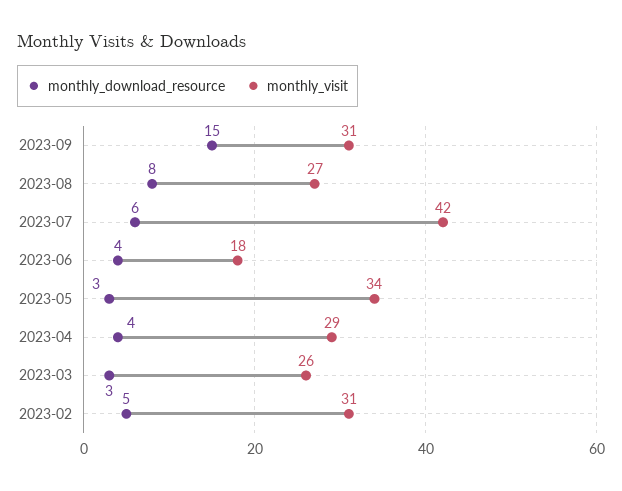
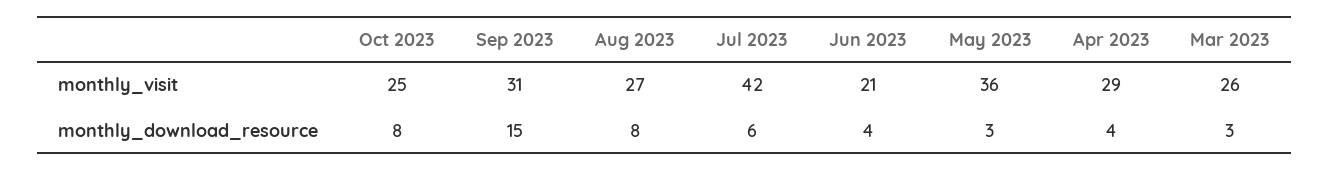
monthly_visit, 2023-06: 18 -> 21
monthly_visit, 2023-05: 34 -> 36
monthly_download_resource, 2023-02: 5 -> none
monthly_visit, 2023-02: 31 -> none
monthly_visit, Oct 2023: none -> 25
monthly_download_resource, Oct 2023: none -> 8

